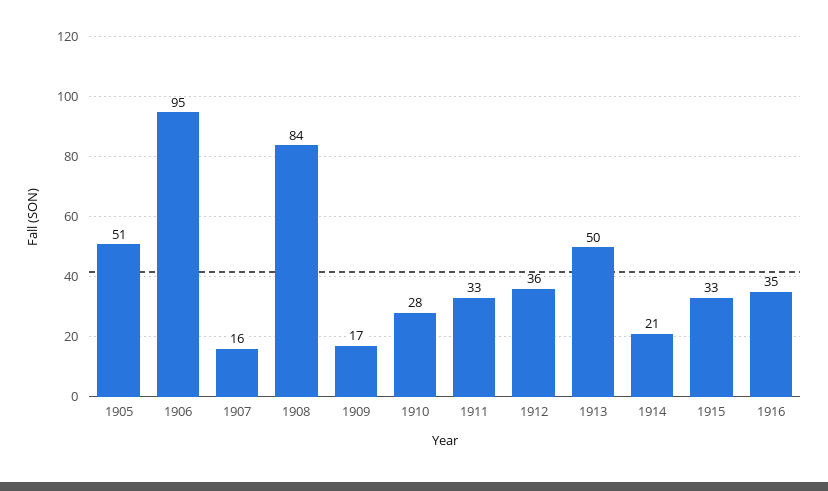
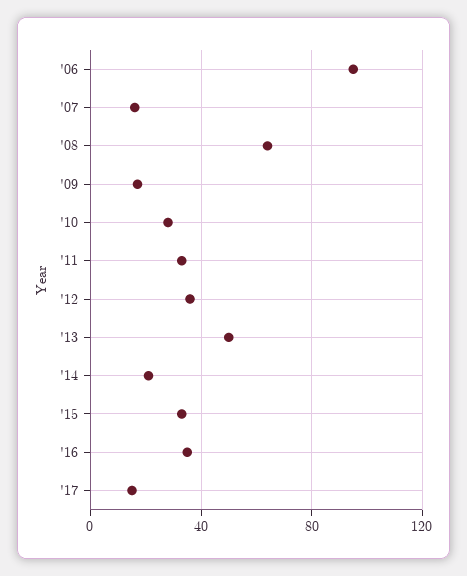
1905: 51 -> none
1908: 84 -> 65
'17: none -> 15

